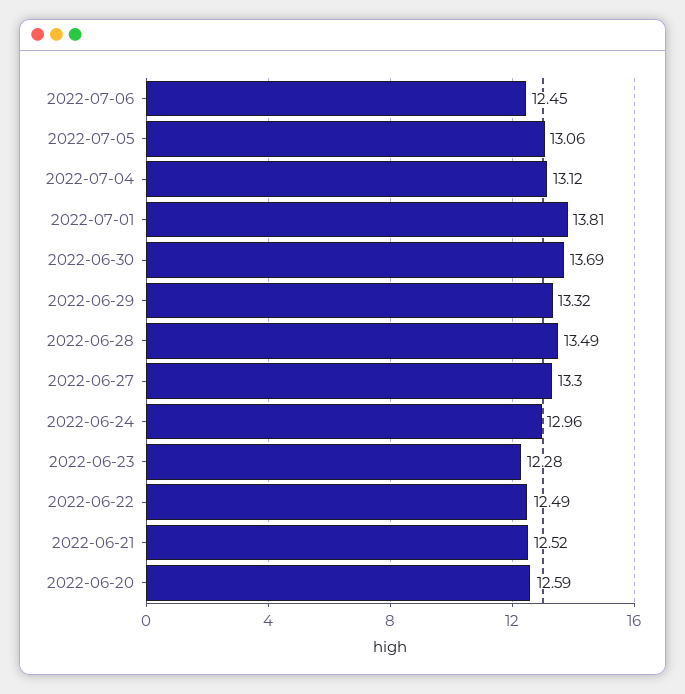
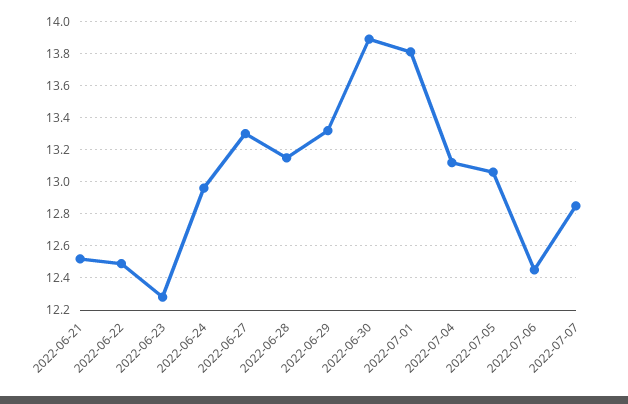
2022-06-30: 13.69 -> 13.9
2022-06-28: 13.49 -> 13.15
2022-06-20: 12.59 -> none
2022-07-07: none -> 12.85

